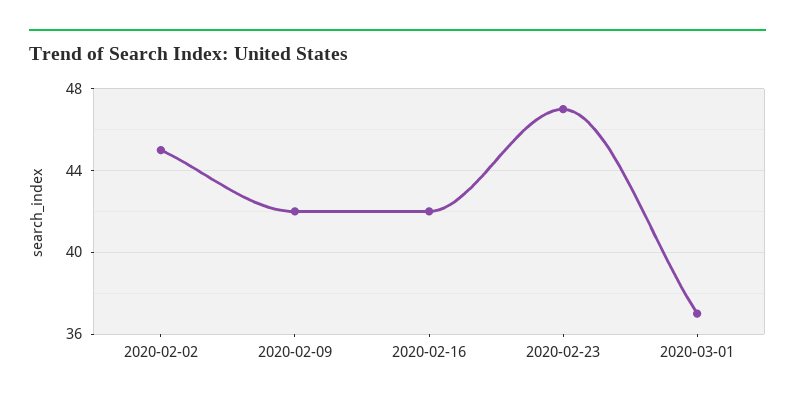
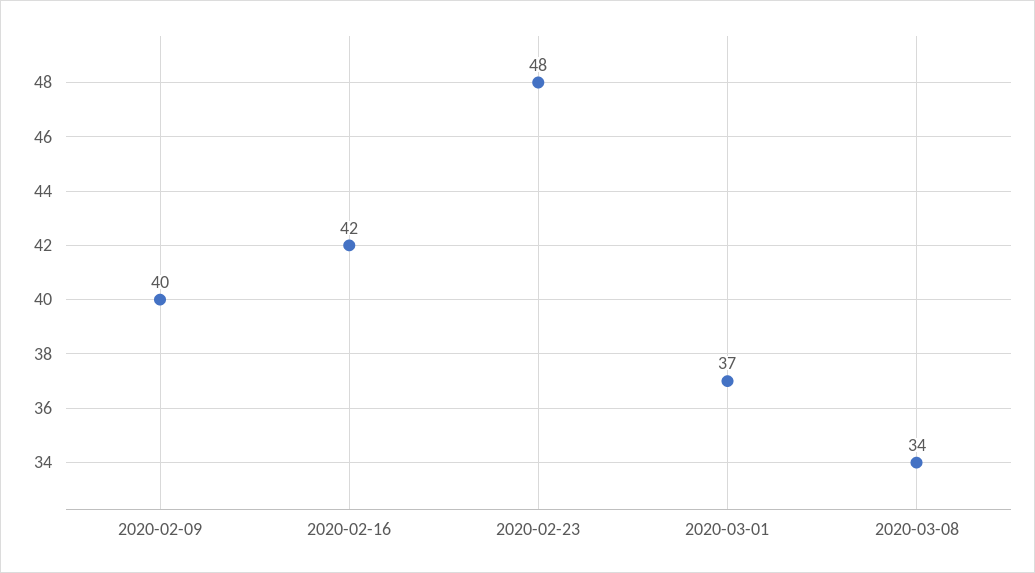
2020-02-02: 45 -> none
2020-02-09: 42 -> 40
2020-02-23: 47 -> 48
2020-03-08: none -> 34

